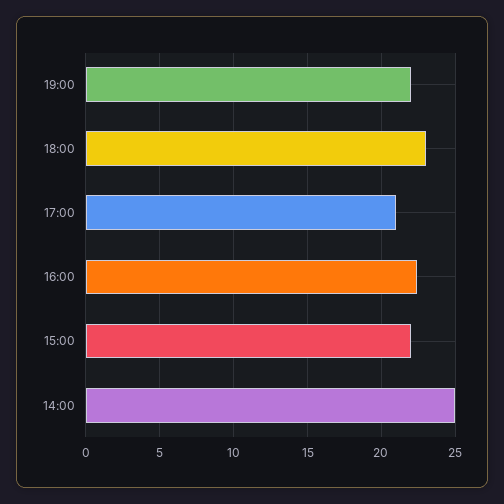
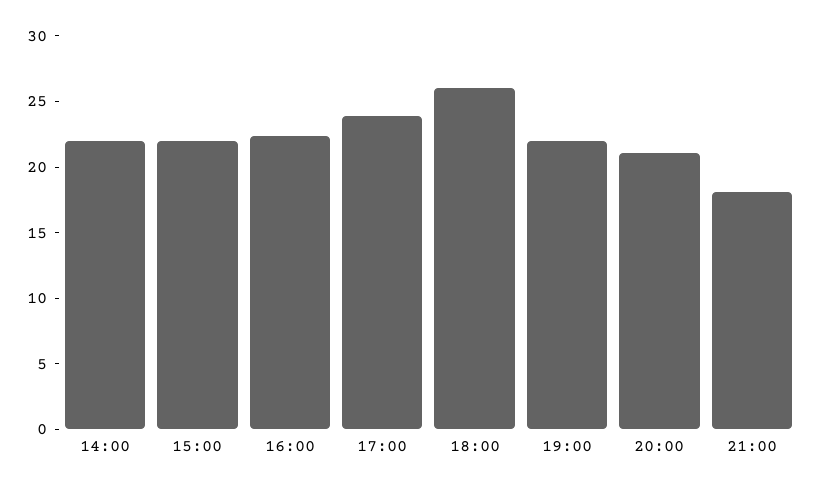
18:00: 23 -> 26
17:00: 21 -> 24
14:00: 25 -> 22
20:00: none -> 21
21:00: none -> 18

